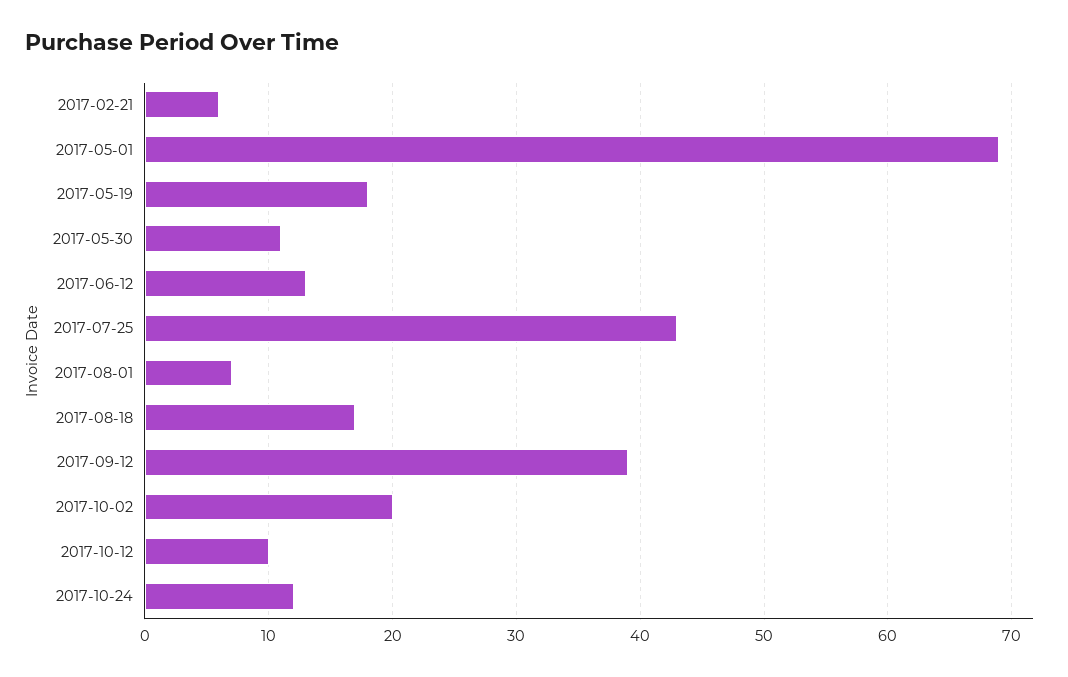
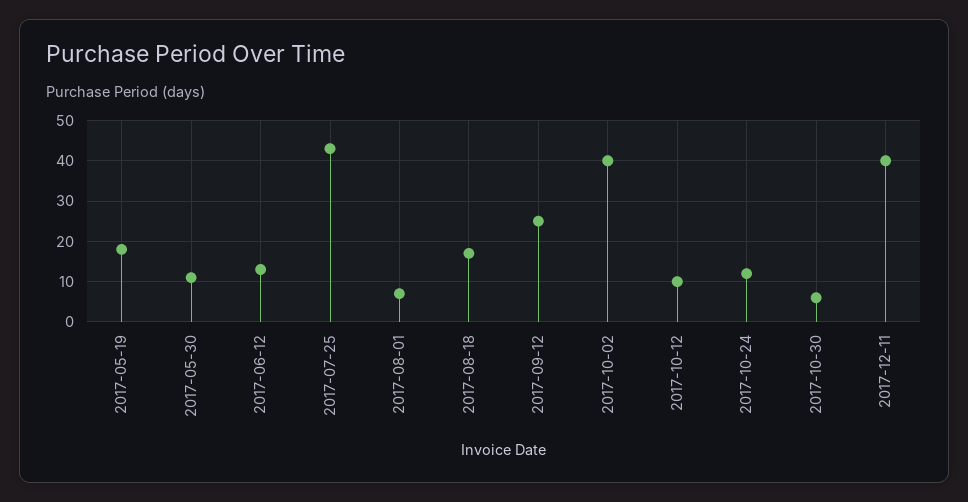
2017-02-21: 6 -> none
2017-05-01: 69 -> none
2017-09-12: 39 -> 25
2017-10-02: 20 -> 40
2017-10-30: none -> 5
2017-12-11: none -> 40

